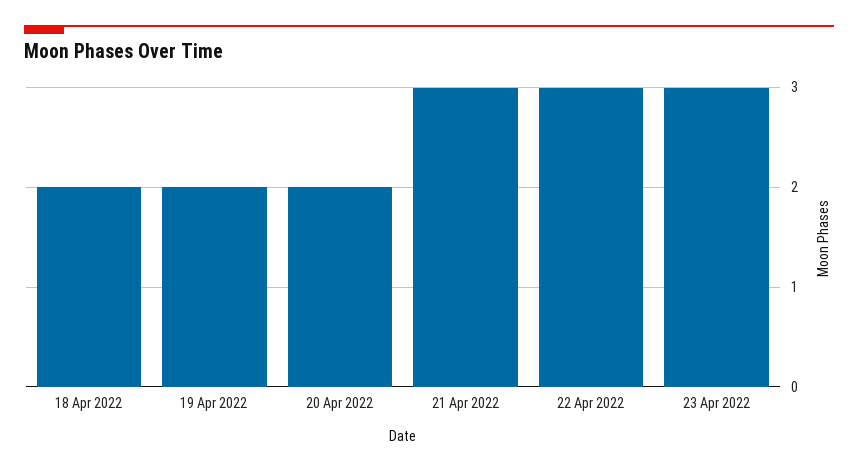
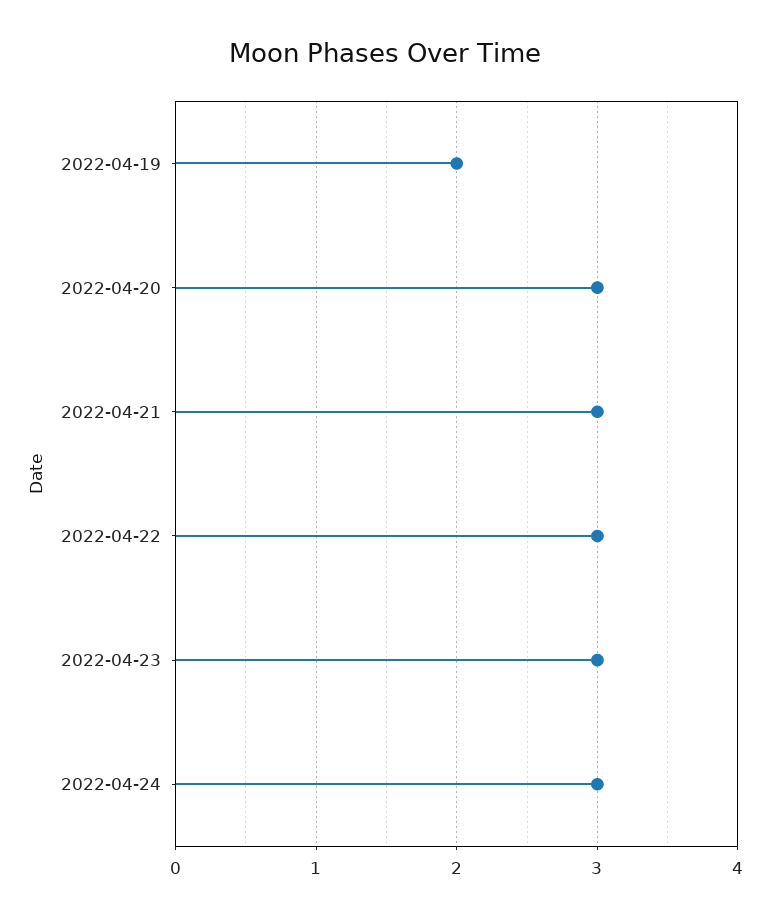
18 Apr 2022: 2 -> none
20 Apr 2022: 2 -> 3
2022-04-24: none -> 3

